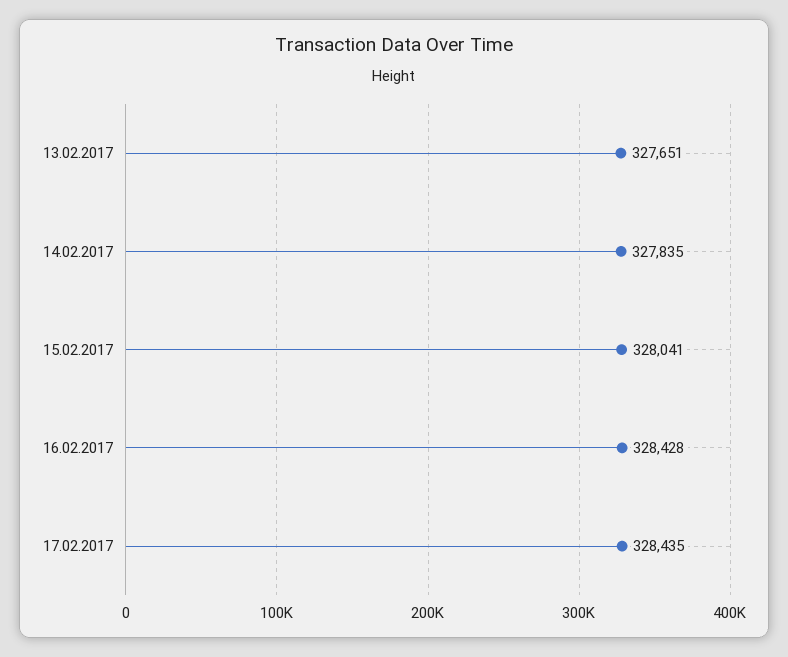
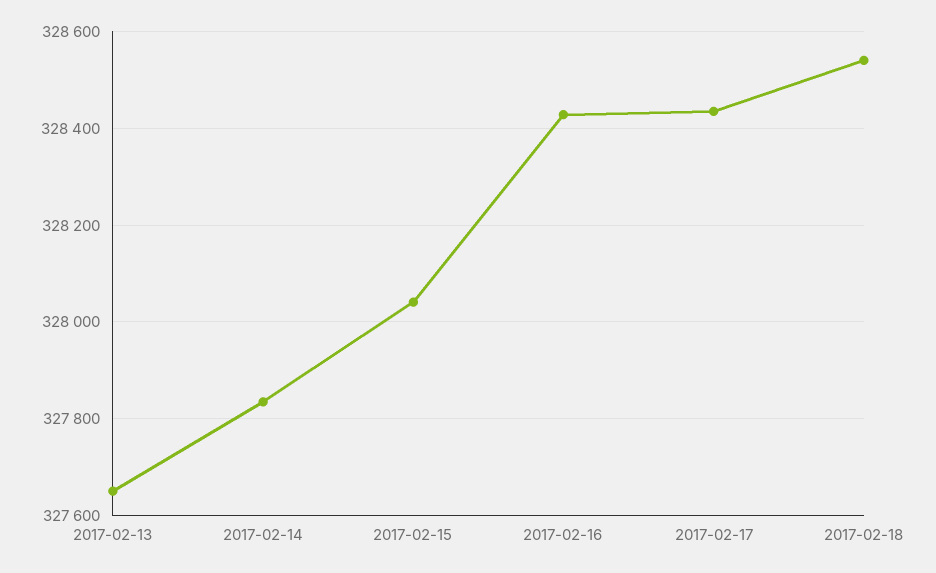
2017-02-18: none -> 328540

